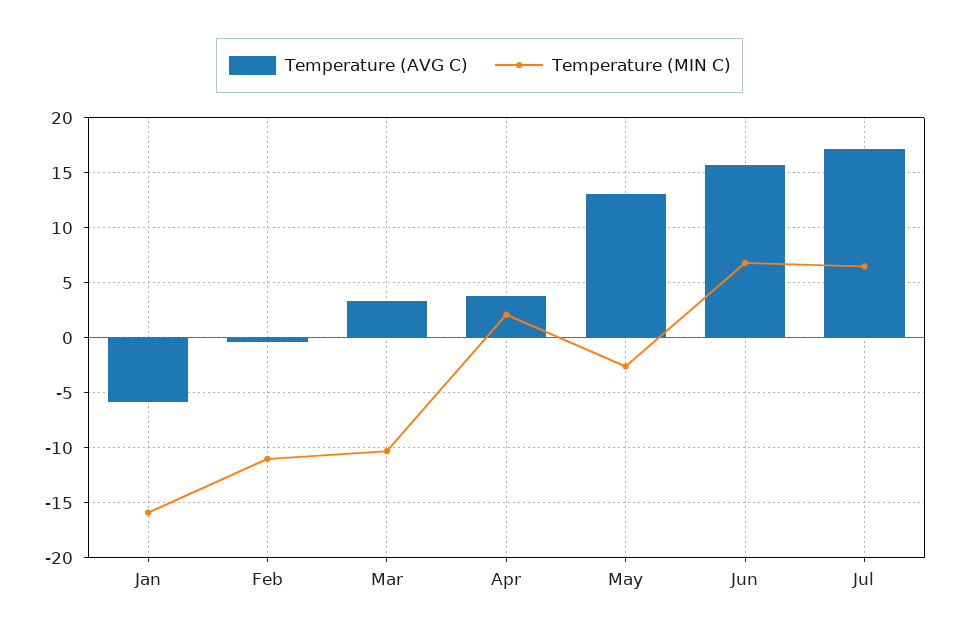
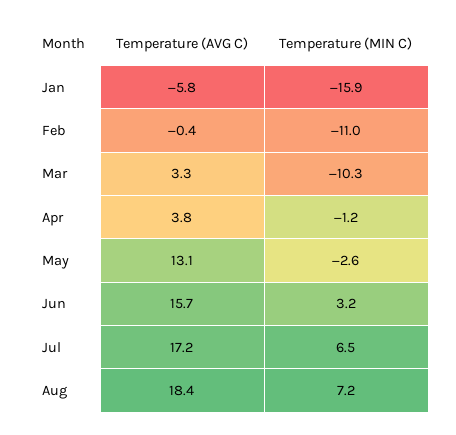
Temperature (MIN C), Apr: 2 -> -1.2
Temperature (MIN C), Jun: 7 -> 3.2
Temperature (AVG C), Aug: none -> 18.4
Temperature (MIN C), Aug: none -> 7.2

